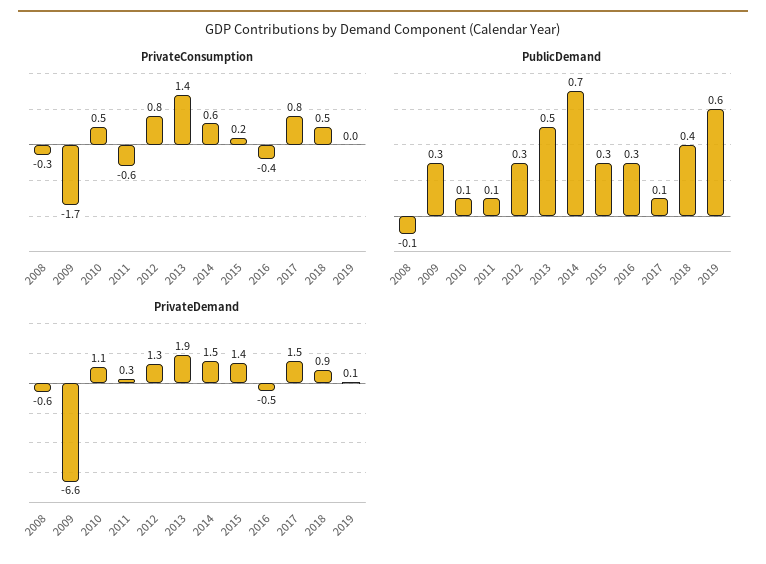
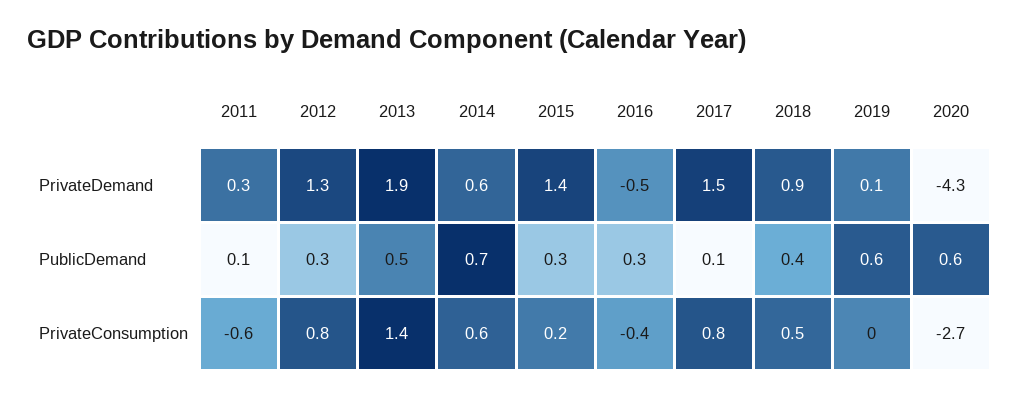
PrivateConsumption, 2008: -0.3 -> none
PrivateConsumption, 2009: -1.7 -> none
PrivateConsumption, 2010: 0.5 -> none
PublicDemand, 2008: -0.1 -> none
PublicDemand, 2009: 0.3 -> none
PublicDemand, 2010: 0.1 -> none
PrivateDemand, 2008: -0.6 -> none
PrivateDemand, 2009: -6.6 -> none
PrivateDemand, 2010: 1.1 -> none
PrivateDemand, 2014: 1.5 -> 0.6
PrivateDemand, 2020: none -> -4.3
PublicDemand, 2020: none -> 0.6
PrivateConsumption, 2020: none -> -2.7

